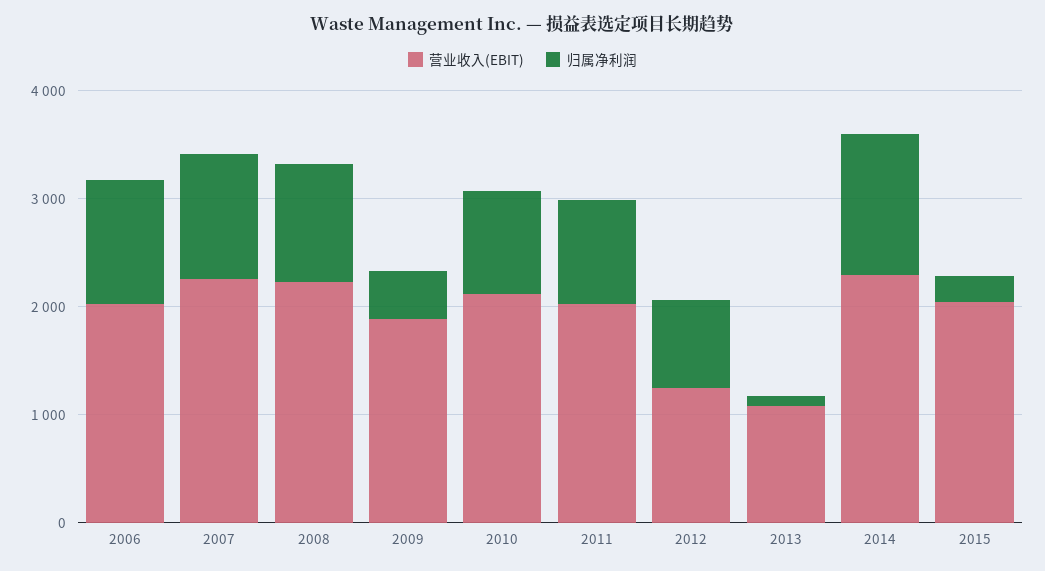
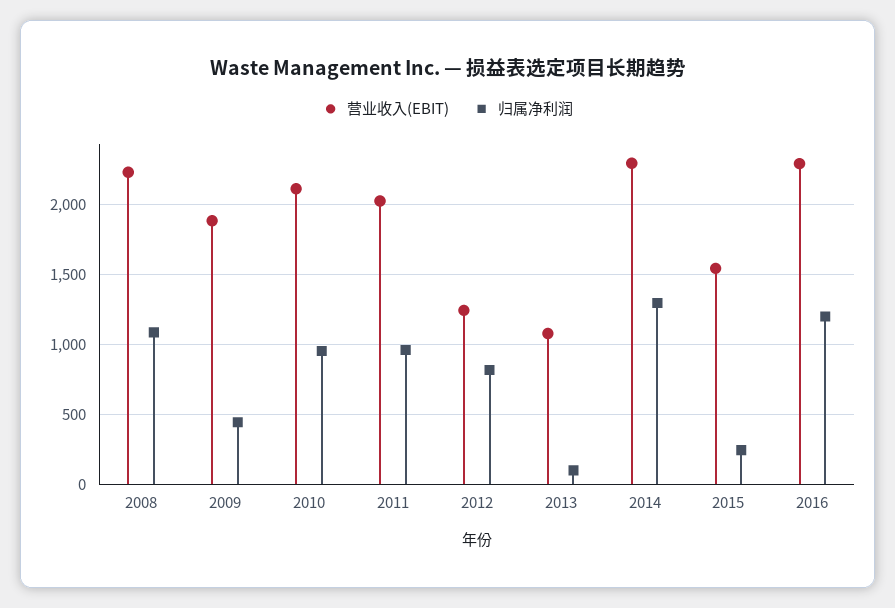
营业收入(EBIT), 2006: 2000 -> none
归属净利润, 2006: 1200 -> none
营业收入(EBIT), 2007: 2200 -> none
归属净利润, 2007: 1200 -> none
营业收入(EBIT), 2015: 2000 -> 1550
营业收入(EBIT), 2016: none -> 2300
归属净利润, 2016: none -> 1200

